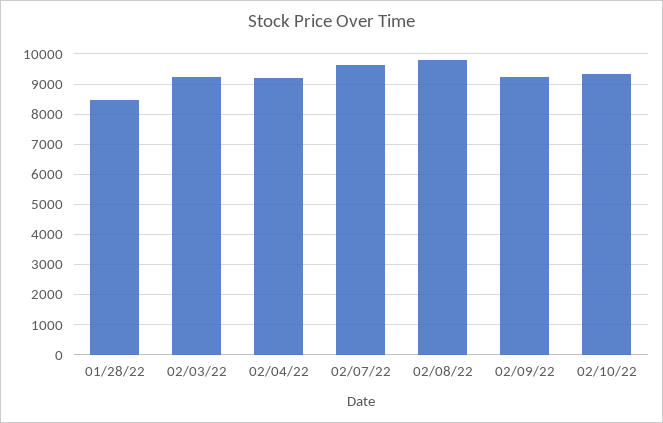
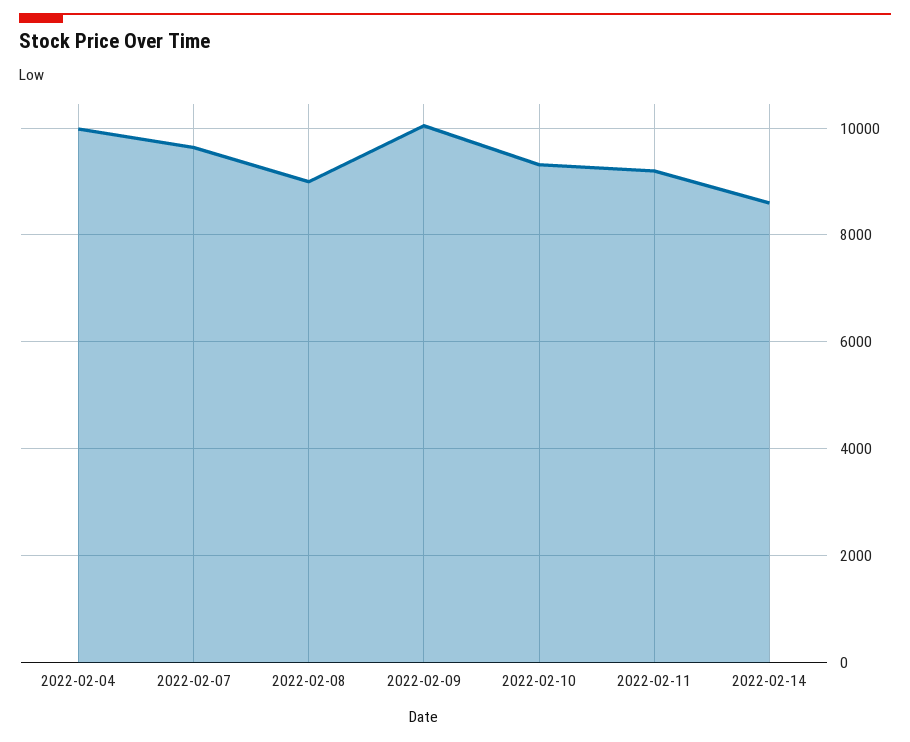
01/28/22: 8400 -> none
02/03/22: 9200 -> none
02/04/22: 9200 -> 10000
02/08/22: 9800 -> 9000
02/09/22: 9200 -> 10000
2022-02-11: none -> 9200
2022-02-14: none -> 8600

